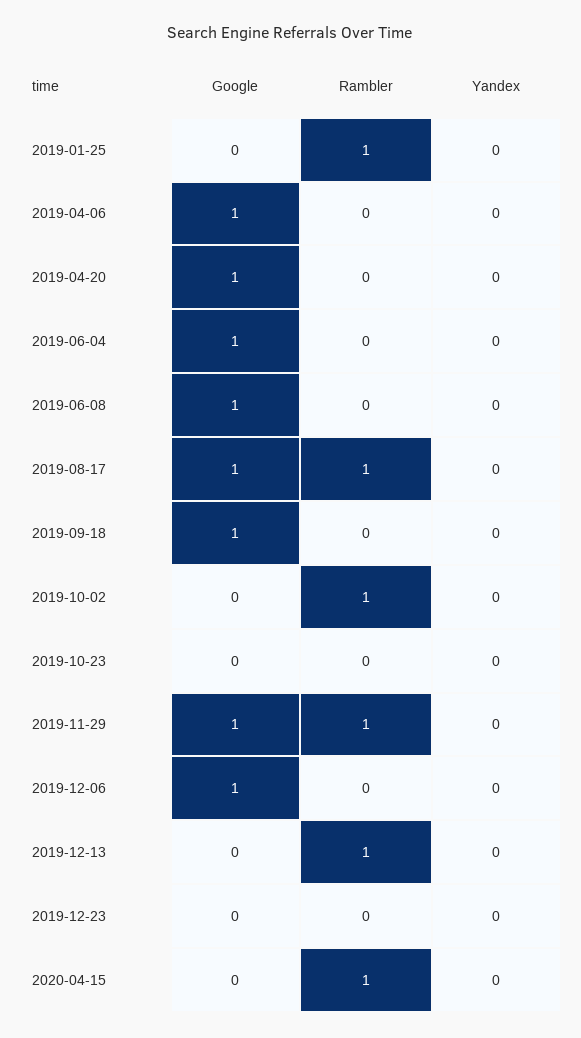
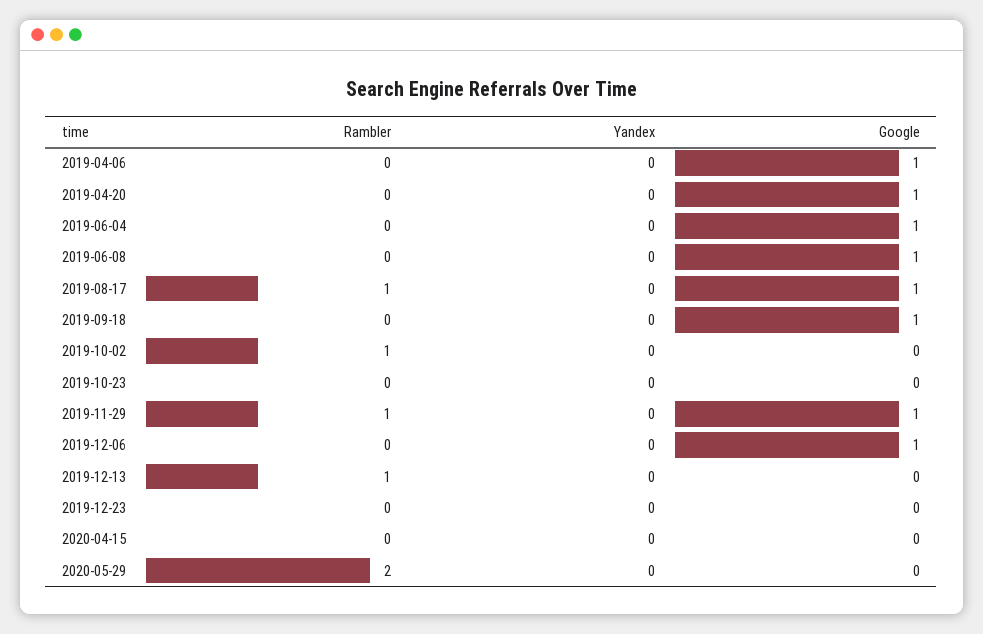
Google, 2019-01-25: 0 -> none
Rambler, 2019-01-25: 1 -> none
Yandex, 2019-01-25: 0 -> none
Rambler, 2020-04-15: 1 -> 0
Rambler, 2020-05-29: none -> 2
Yandex, 2020-05-29: none -> 0
Google, 2020-05-29: none -> 0

